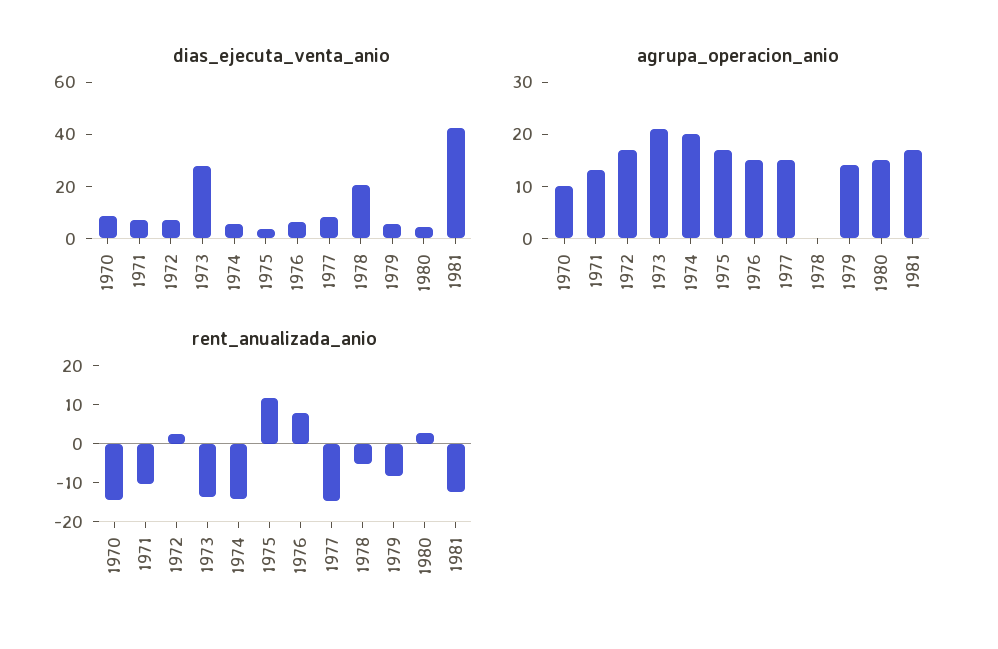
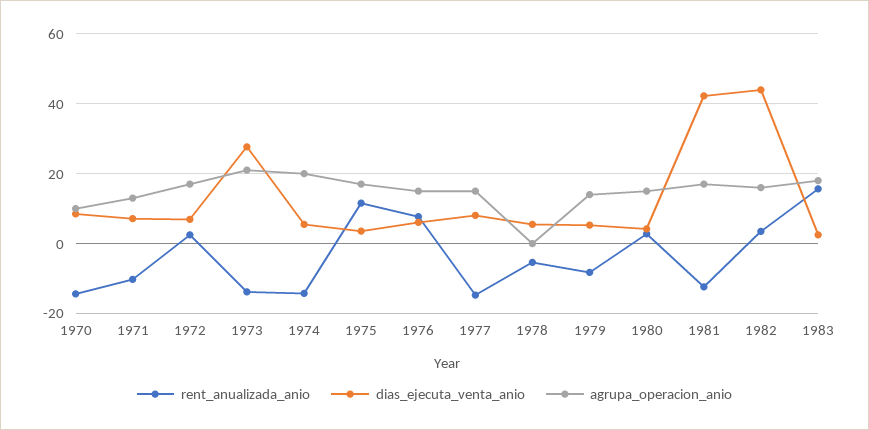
dias_ejecuta_venta_anio, 1978: 20 -> 6
rent_anualizada_anio, 1982: none -> 4
dias_ejecuta_venta_anio, 1982: none -> 44
agrupa_operacion_anio, 1982: none -> 16
rent_anualizada_anio, 1983: none -> 16
dias_ejecuta_venta_anio, 1983: none -> 2
agrupa_operacion_anio, 1983: none -> 18

